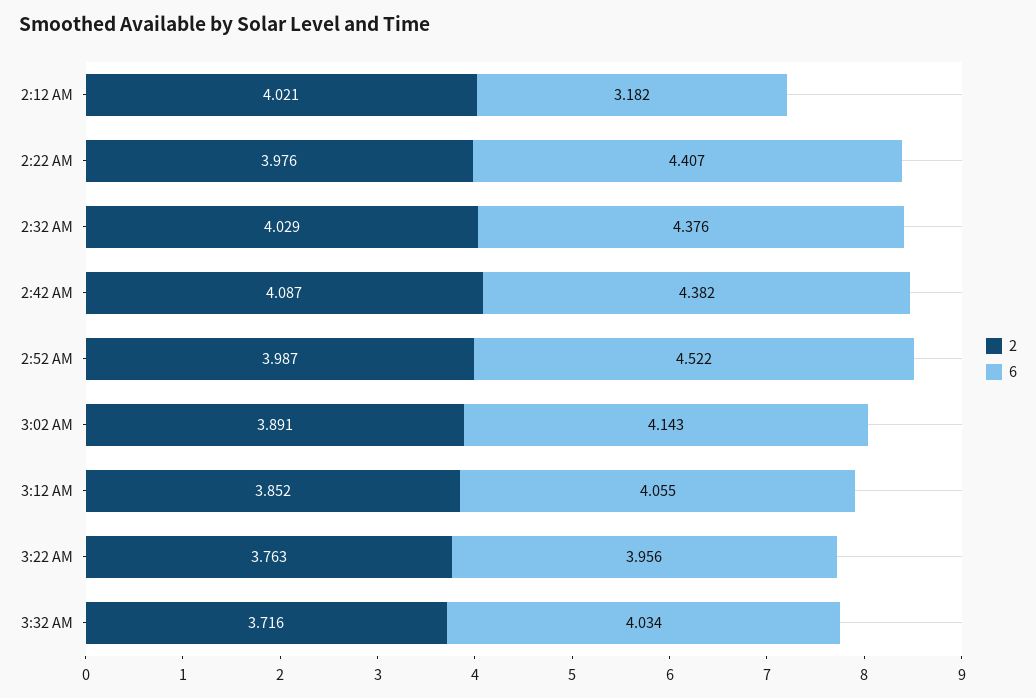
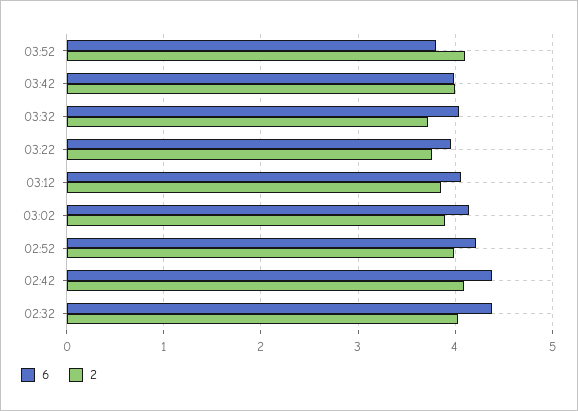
2, 2:12 AM: 4.021 -> none
6, 2:12 AM: 3.182 -> none
2, 2:22 AM: 3.976 -> none
6, 2:22 AM: 4.407 -> none
6, 2:52 AM: 4.522 -> 4.2
6, 03:52: none -> 3.8
2, 03:52: none -> 4.1
6, 03:42: none -> 4
2, 03:42: none -> 4

